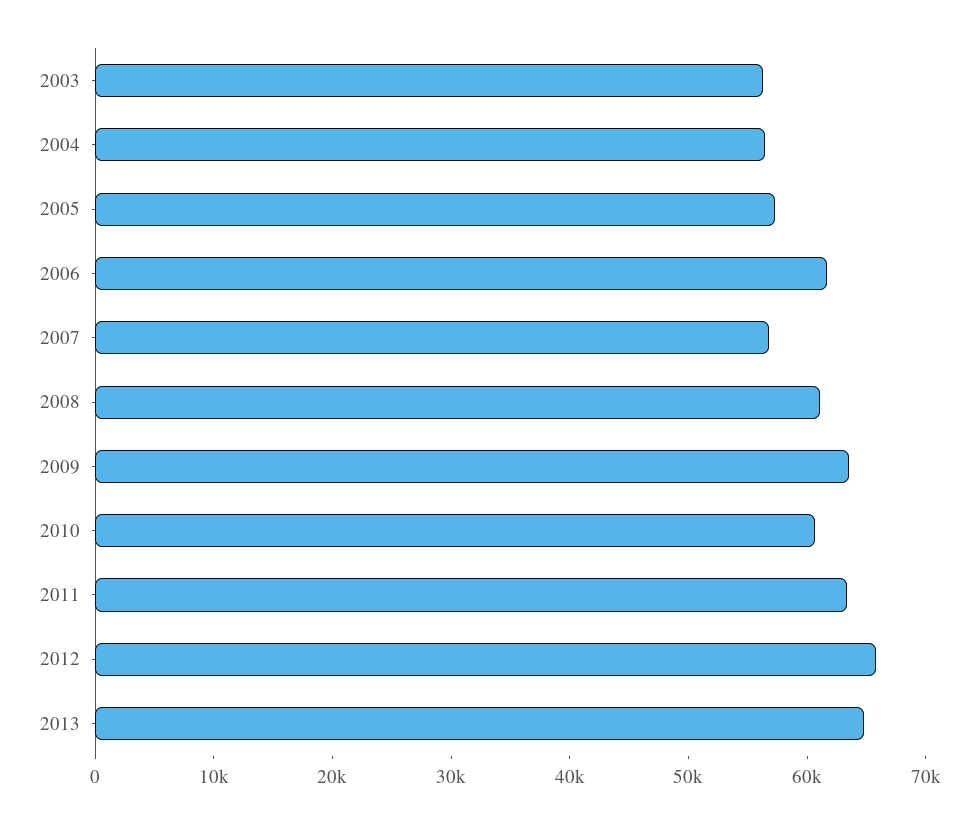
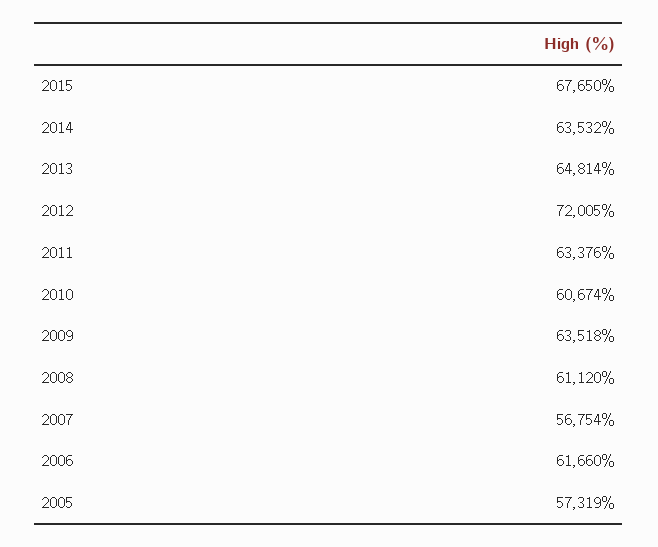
2003: 56000 -> none
2004: 56000 -> none
2012: 66000 -> 72005
2015: none -> 67650
2014: none -> 63532

